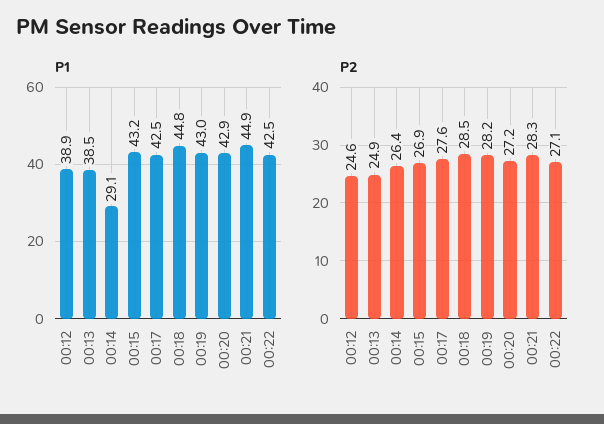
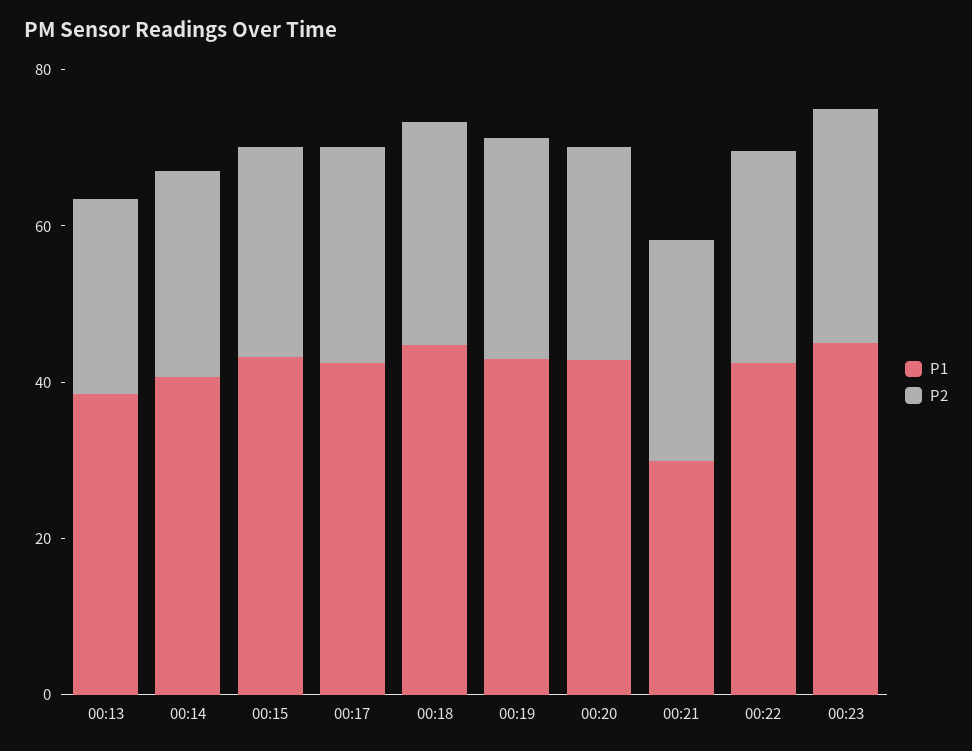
P1, 00:12: 38.9 -> none
P1, 00:14: 29.1 -> 40
P1, 00:21: 44.9 -> 30
P2, 00:12: 24.6 -> none
P1, 00:23: none -> 45
P2, 00:23: none -> 30

